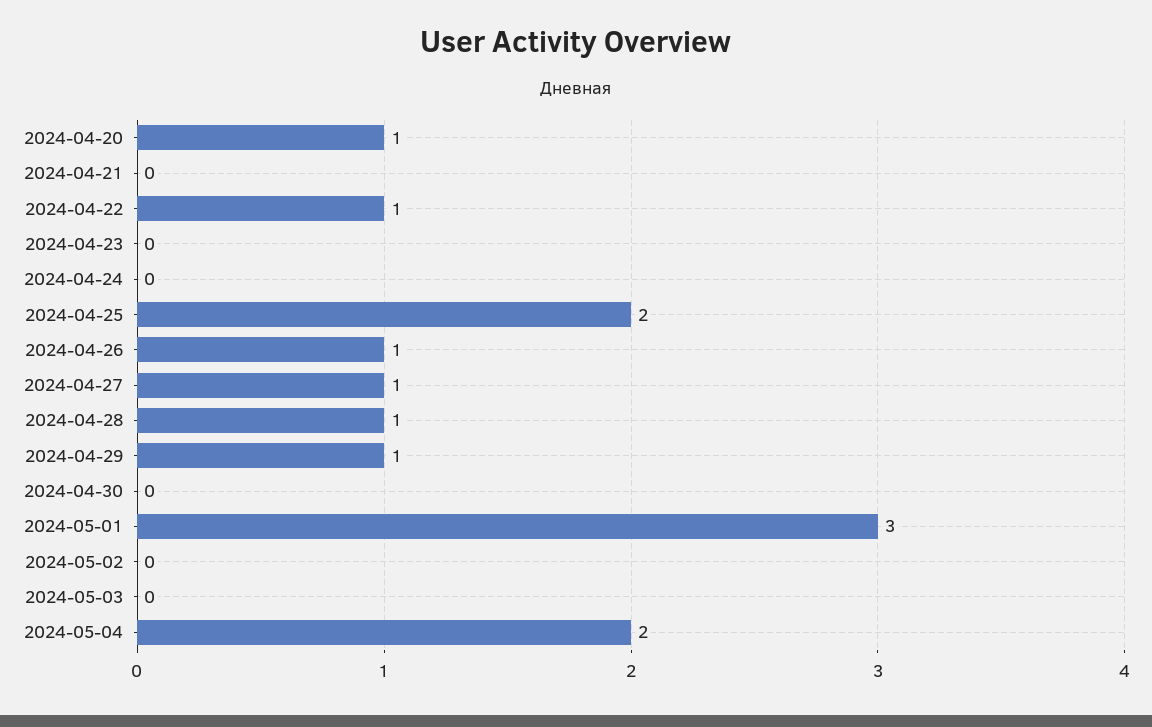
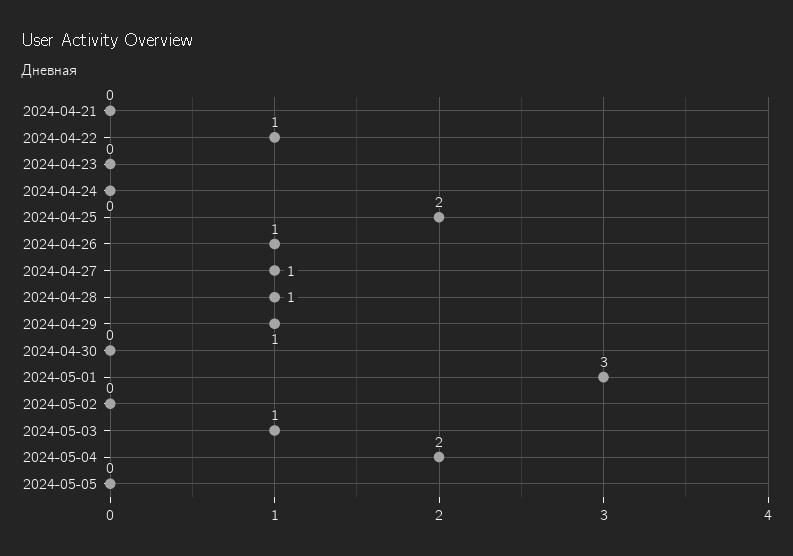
2024-04-20: 1 -> none
2024-05-03: 0 -> 1
2024-05-05: none -> 0

